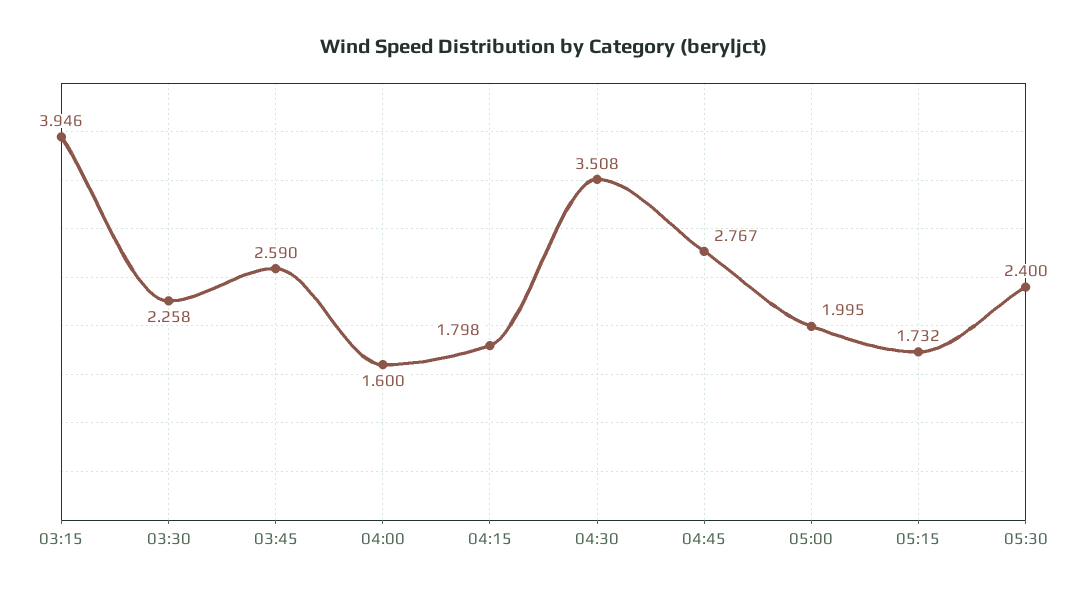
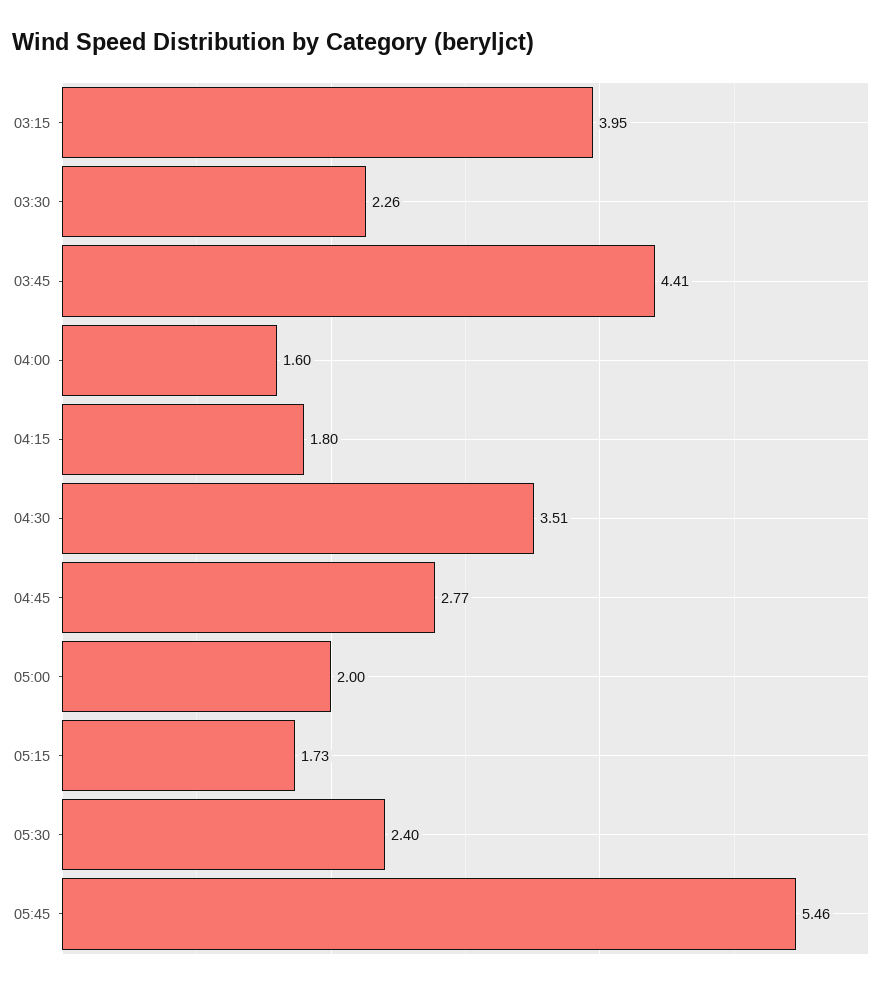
03:45: 2.59 -> 4.41
05:45: none -> 5.46

